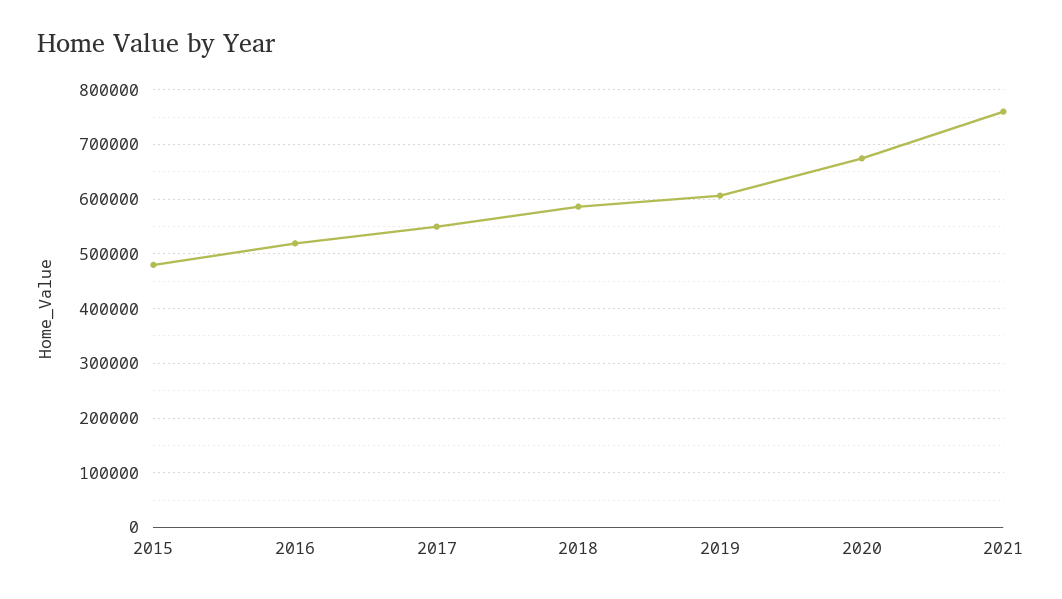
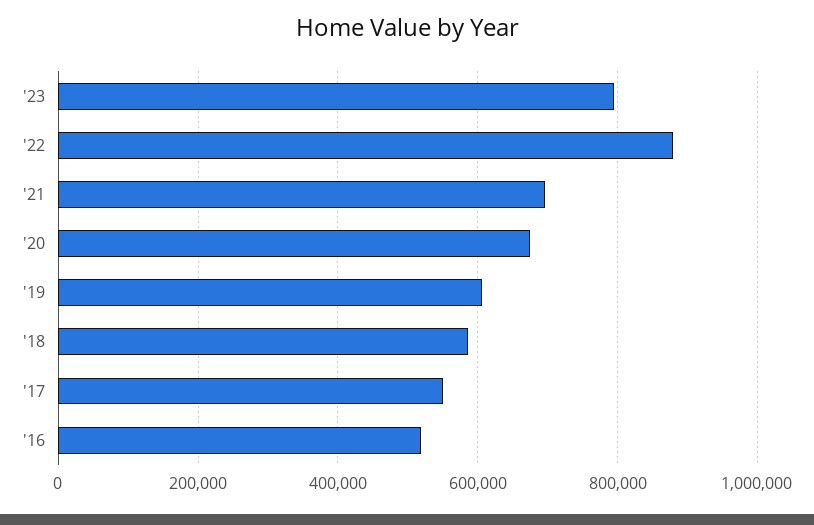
2015: 480000 -> none
2021: 760000 -> 700000
'23: none -> 800000
'22: none -> 880000

